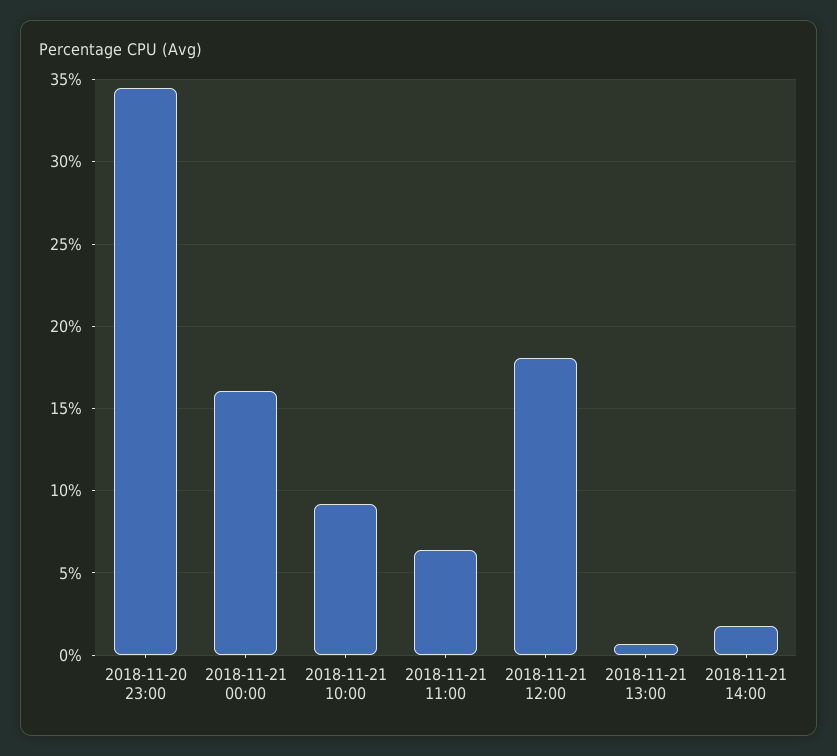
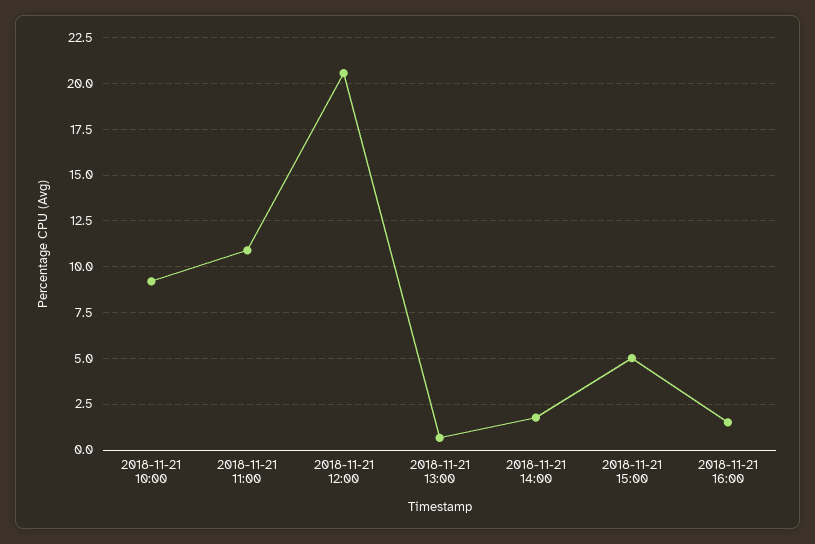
2018-11-20 23:00: 34.5 -> none
2018-11-21 00:00: 16 -> none
2018-11-21 11:00: 6.5 -> 11
2018-11-21 12:00: 18 -> 20.5
2018-11-21 15:00: none -> 5
2018-11-21 16:00: none -> 1.5

